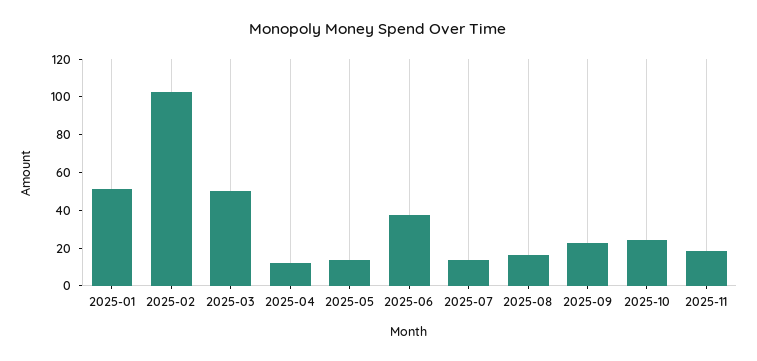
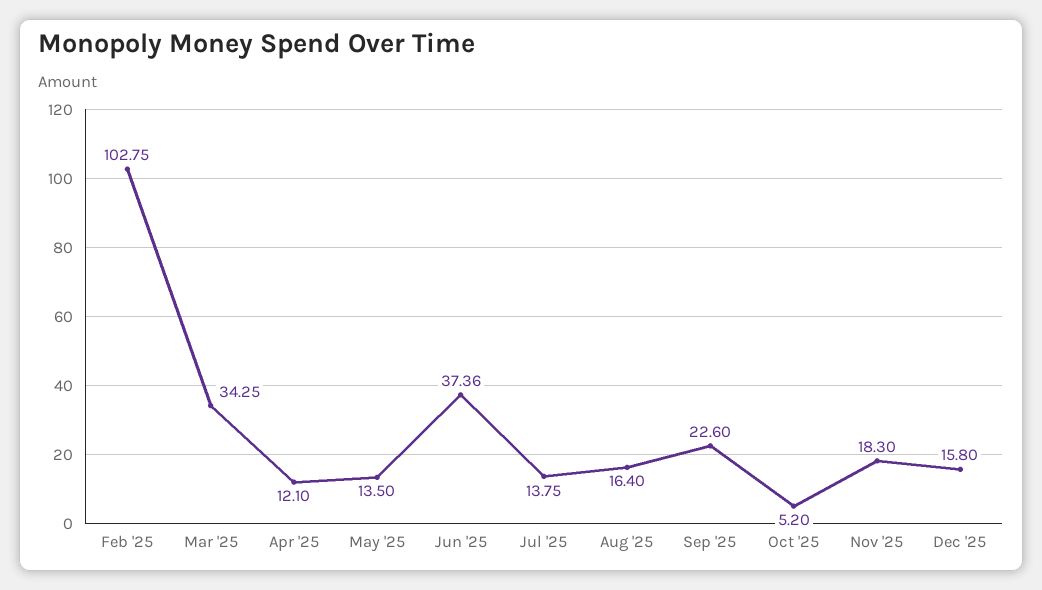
2025-01: 50 -> none
2025-03: 50 -> 34.25
2025-10: 25 -> 5.2
Dec '25: none -> 15.8

